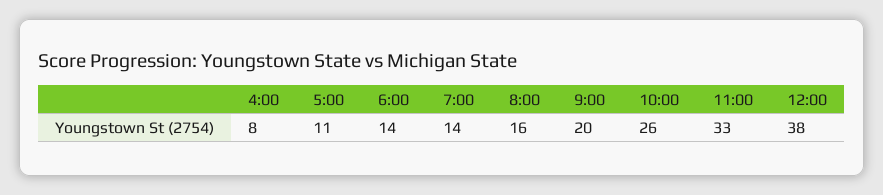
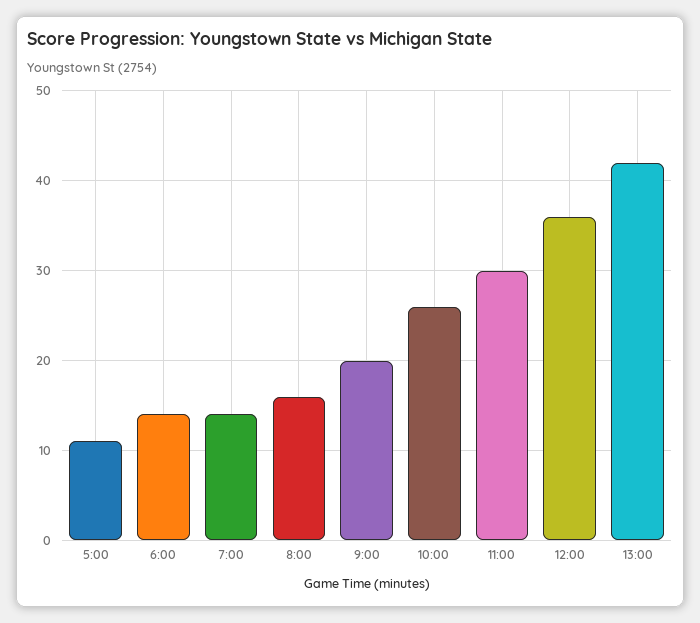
4:00: 8 -> none
11:00: 33 -> 30
12:00: 38 -> 36
13:00: none -> 42

